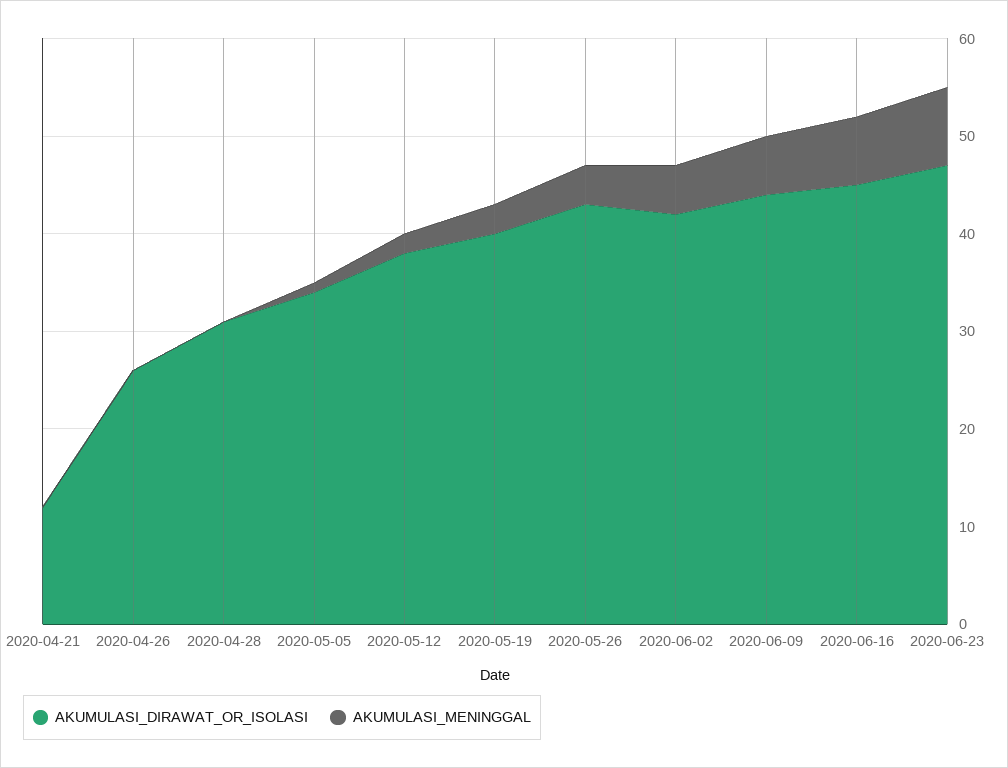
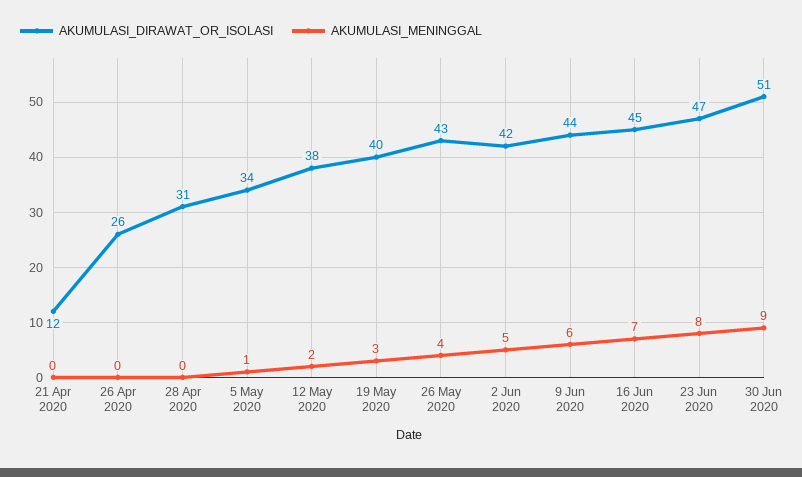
AKUMULASI_DIRAWAT_OR_ISOLASI, 30 Jun 2020: none -> 51
AKUMULASI_MENINGGAL, 30 Jun 2020: none -> 9

